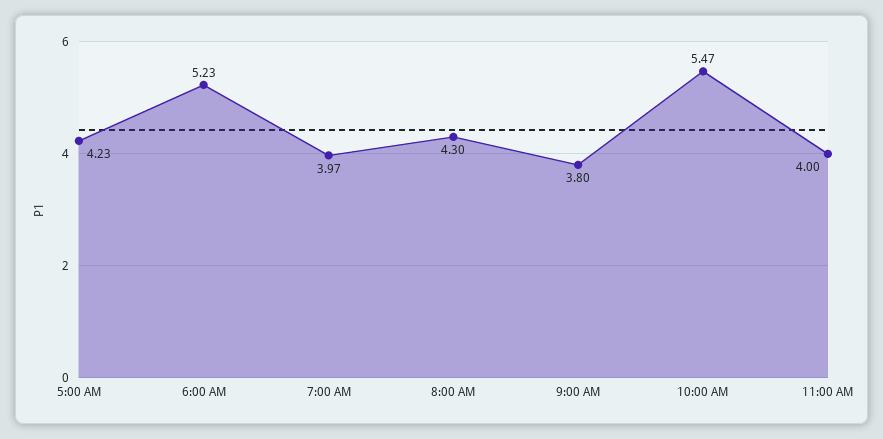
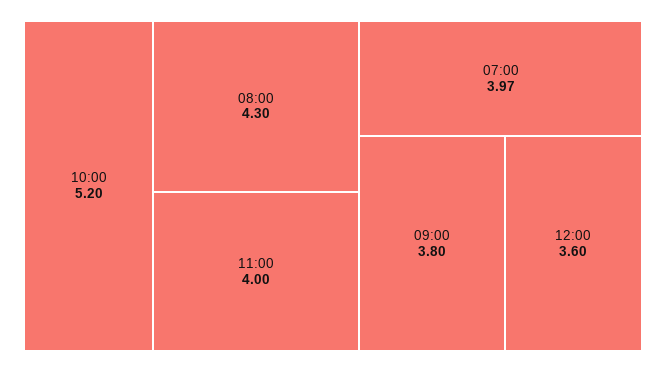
5:00 AM: 4.23 -> none
6:00 AM: 5.23 -> none
10:00 AM: 5.47 -> 5.2
12:00: none -> 3.6

